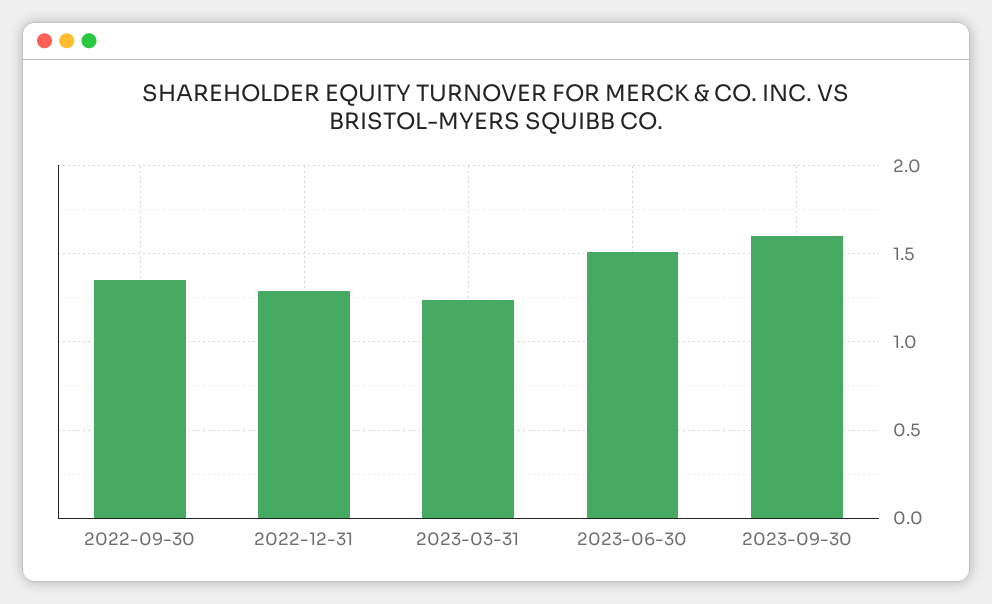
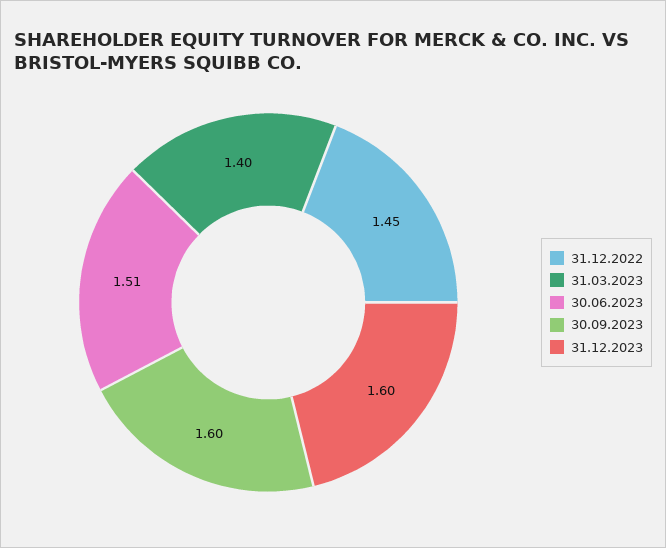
2022-09-30: 1.35 -> none
2022-12-31: 1.3 -> 1.45
2023-03-31: 1.25 -> 1.4
31.12.2023: none -> 1.6

